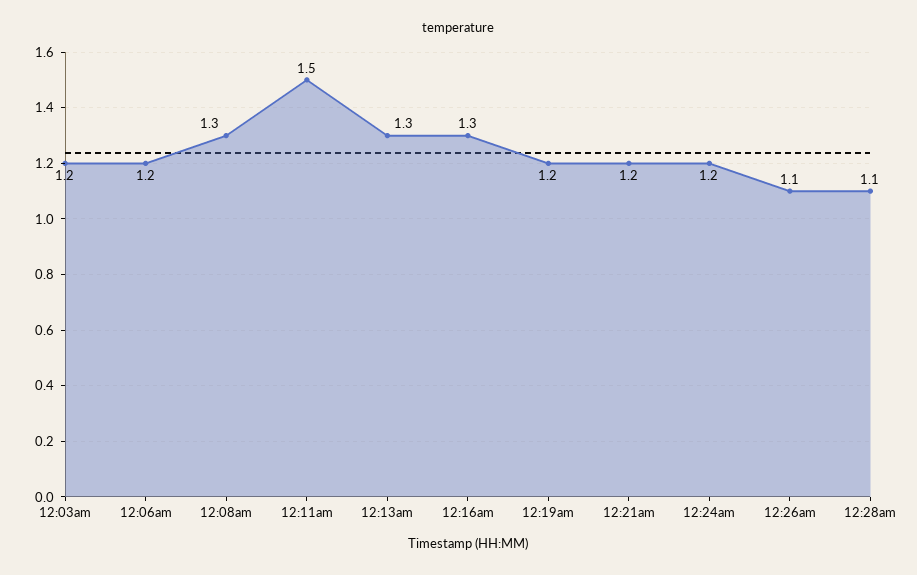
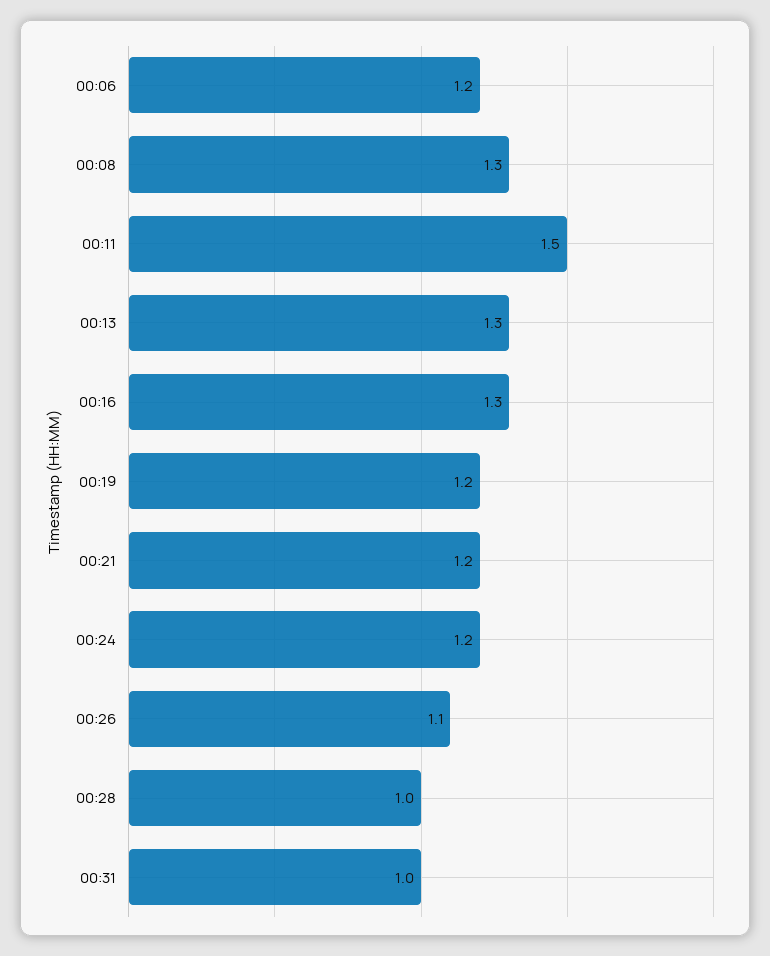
12:03am: 1.2 -> none
12:28am: 1.1 -> 1
00:31: none -> 1

